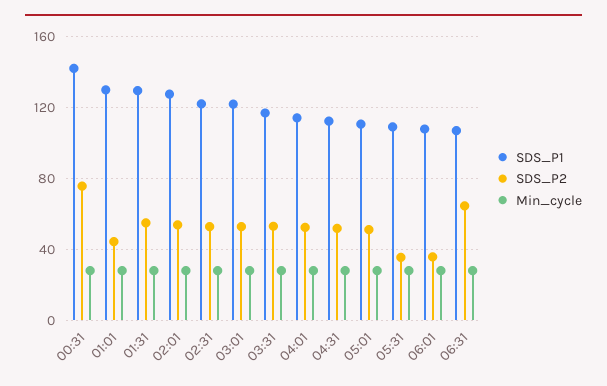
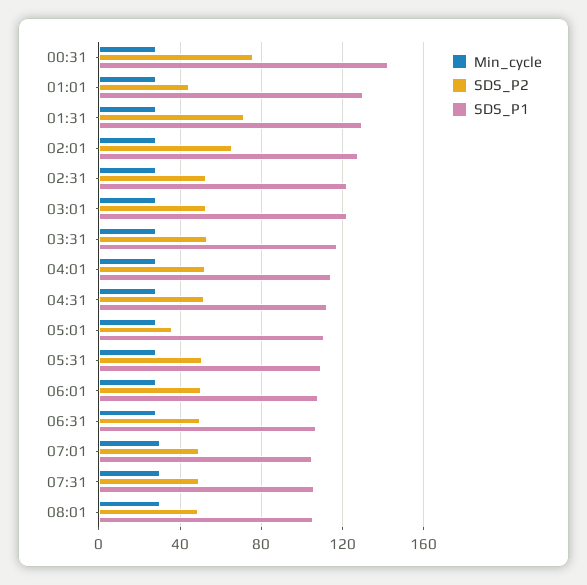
SDS_P2, 01:31: 55 -> 70
SDS_P2, 02:01: 55 -> 65
SDS_P2, 05:01: 50 -> 35
SDS_P2, 05:31: 35 -> 50
SDS_P2, 06:01: 35 -> 50
SDS_P2, 06:31: 65 -> 50
Min_cycle, 07:01: none -> 30
SDS_P2, 07:01: none -> 50
SDS_P1, 07:01: none -> 105
Min_cycle, 07:31: none -> 30
SDS_P2, 07:31: none -> 50
SDS_P1, 07:31: none -> 105
Min_cycle, 08:01: none -> 30
SDS_P2, 08:01: none -> 50
SDS_P1, 08:01: none -> 105

